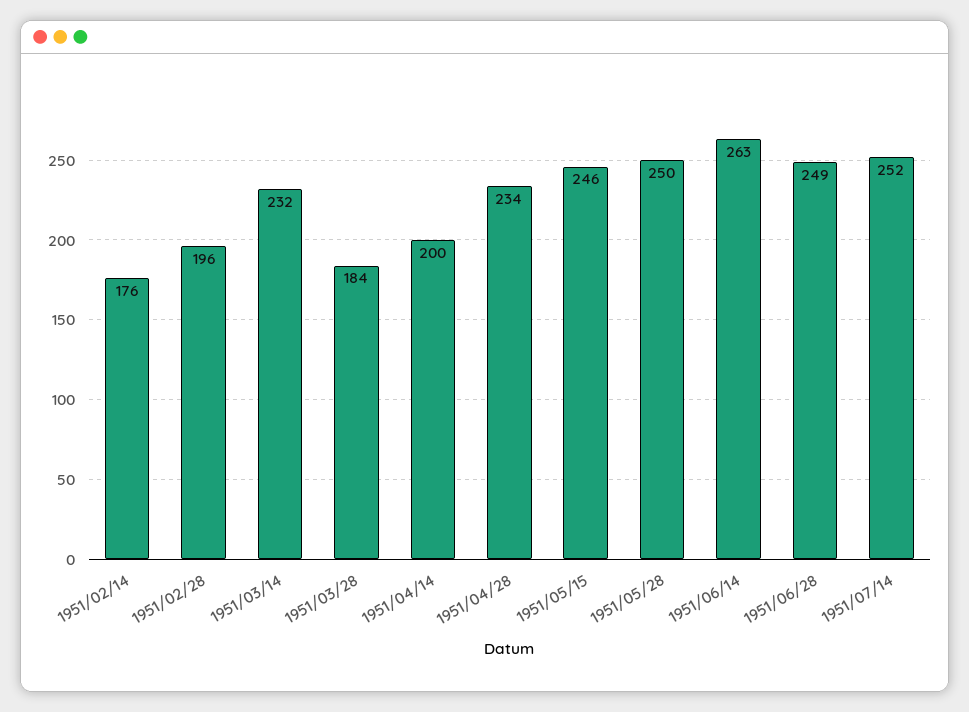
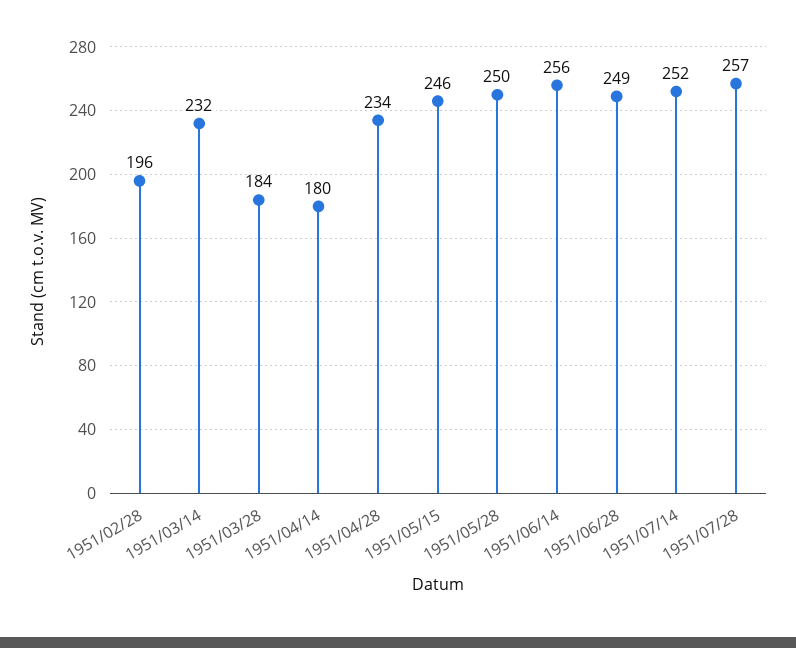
1951/02/14: 176 -> none
1951/04/14: 200 -> 180
1951/06/14: 263 -> 256
1951/07/28: none -> 257

